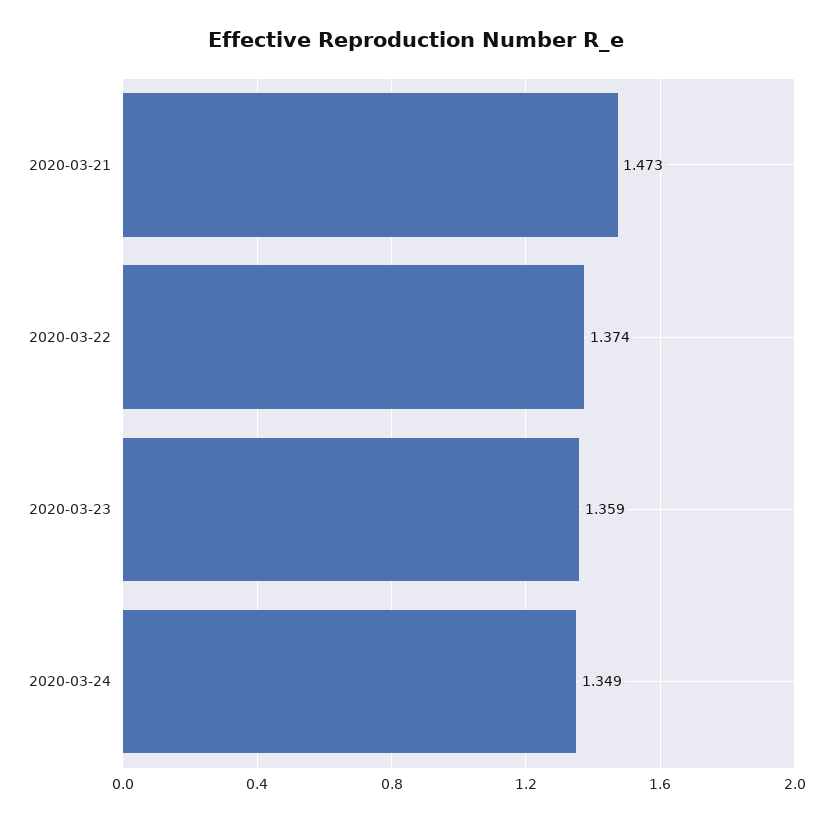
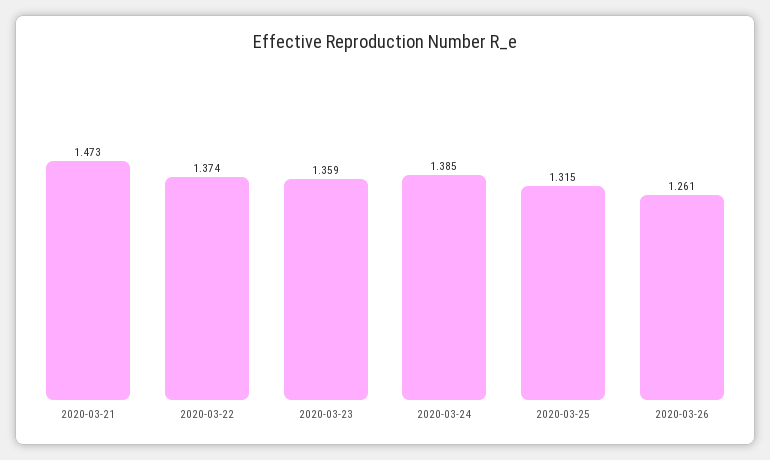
2020-03-24: 1.349 -> 1.385
2020-03-25: none -> 1.315
2020-03-26: none -> 1.261

